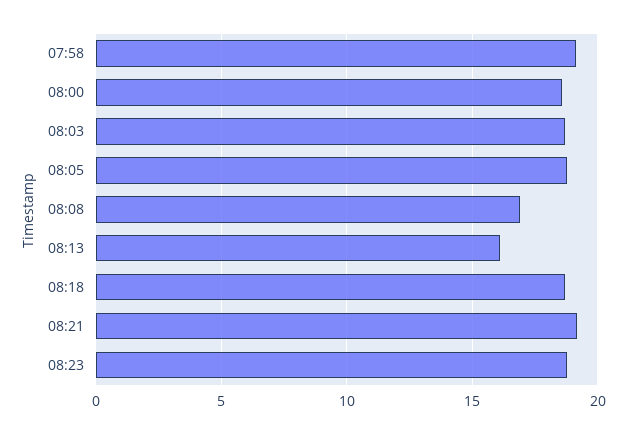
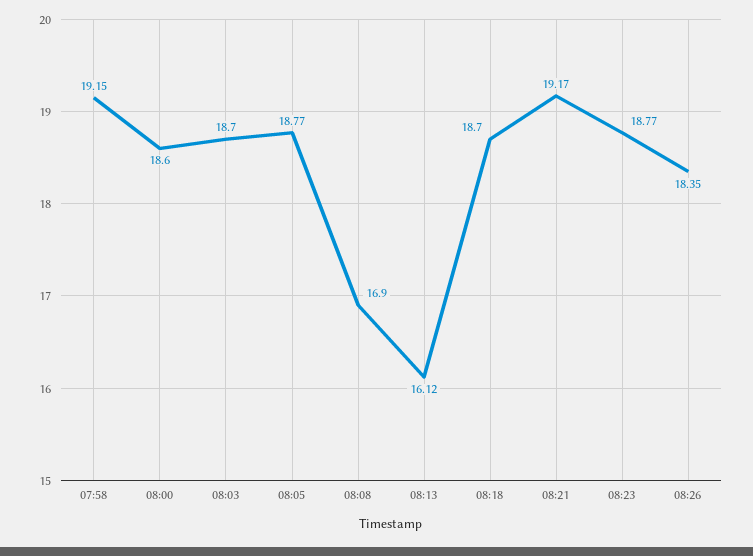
08:26: none -> 18.35

